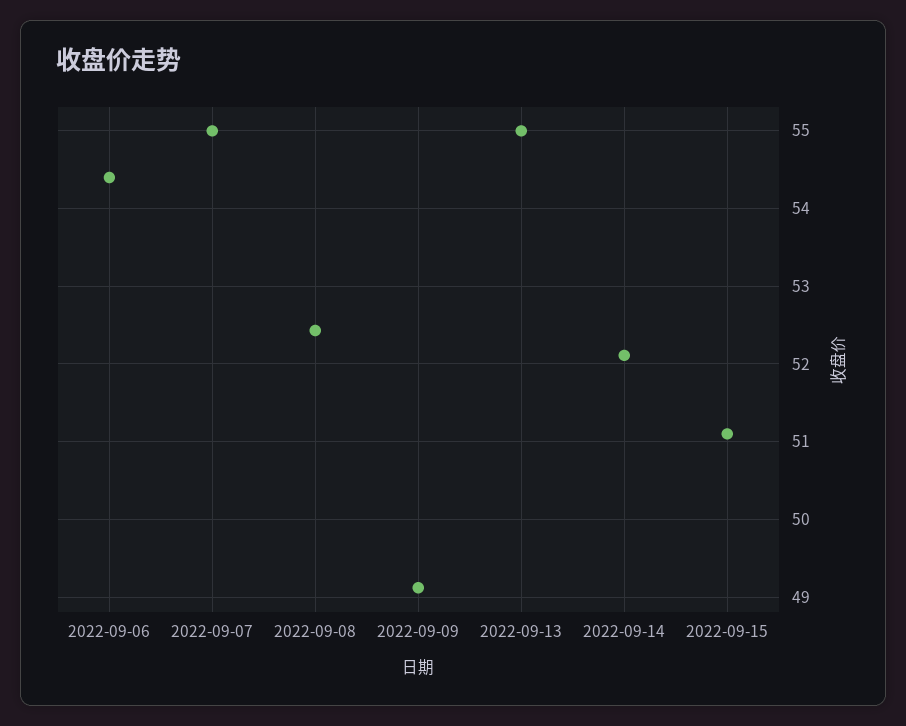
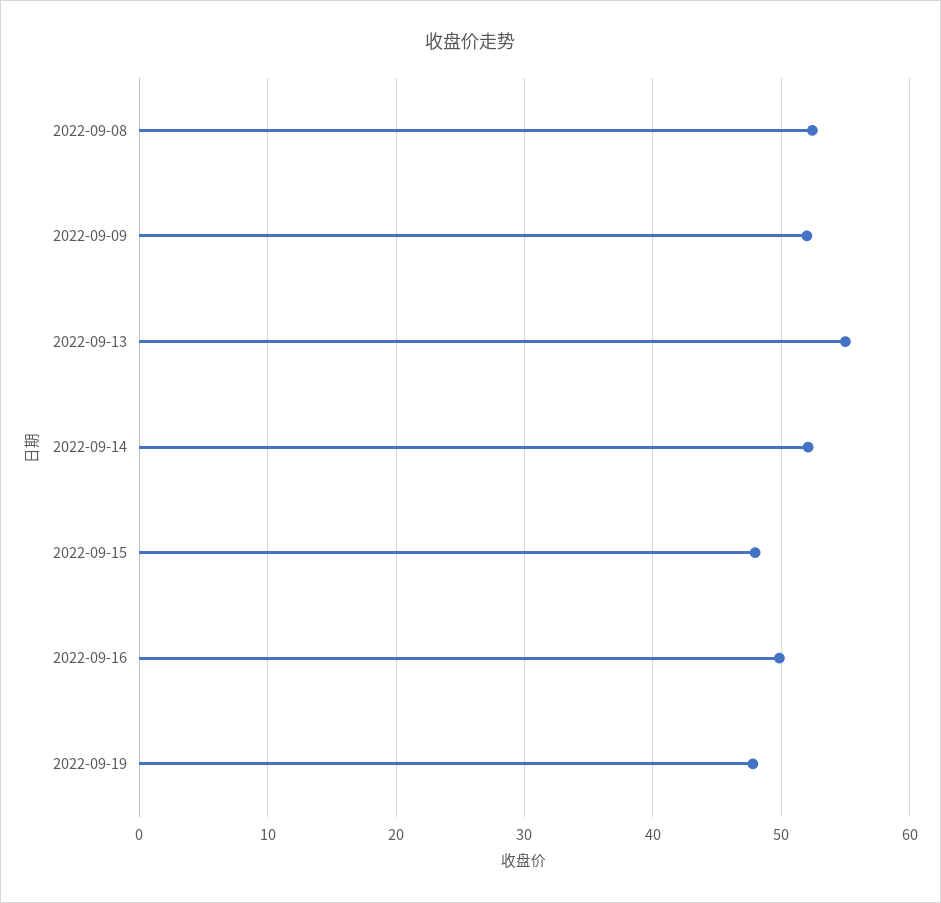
2022-09-06: 54.4 -> none
2022-09-07: 55 -> none
2022-09-09: 49.1 -> 52
2022-09-15: 51.1 -> 48
2022-09-16: none -> 50
2022-09-19: none -> 48

